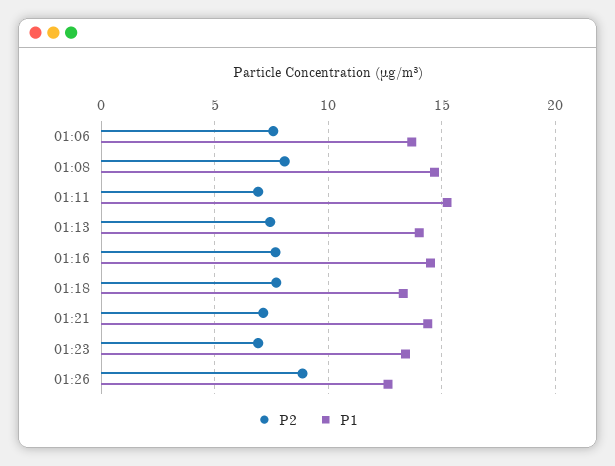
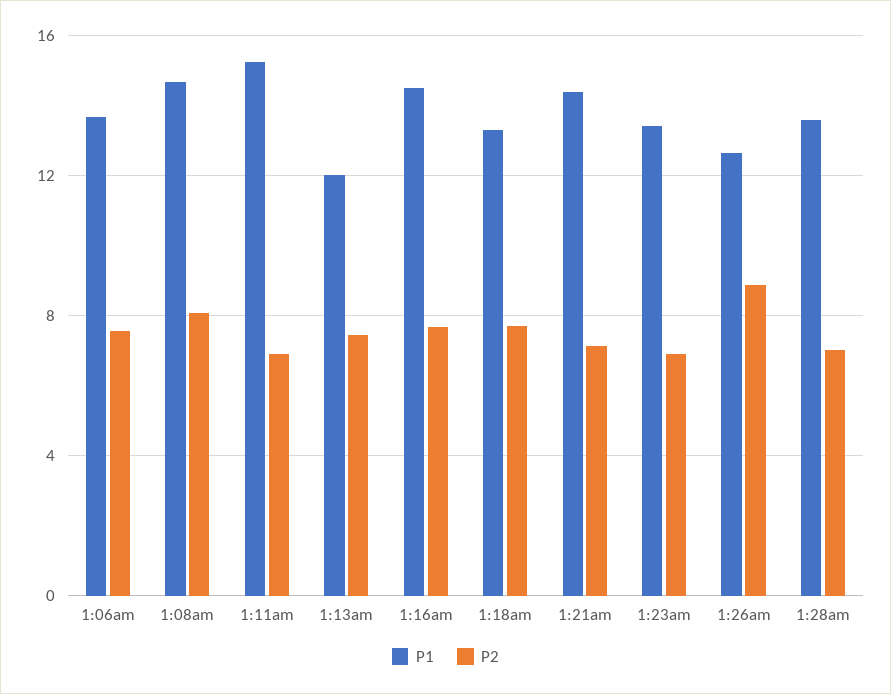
P1, 01:13: 14 -> 12
P1, 1:28am: none -> 13.5
P2, 1:28am: none -> 7

